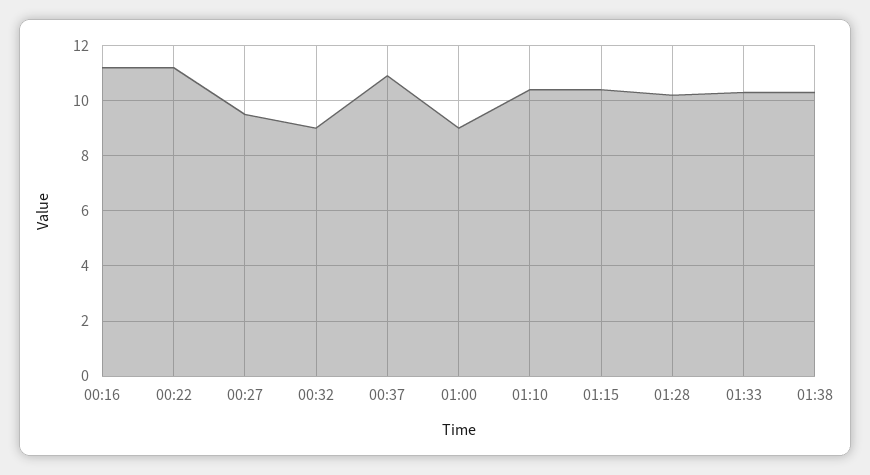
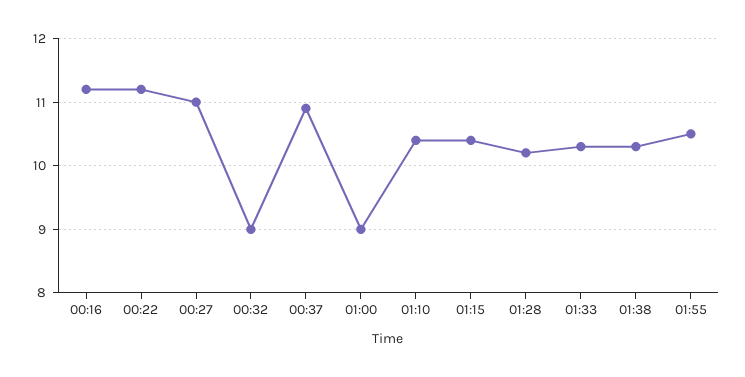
00:27: 9.5 -> 11
01:55: none -> 10.5

